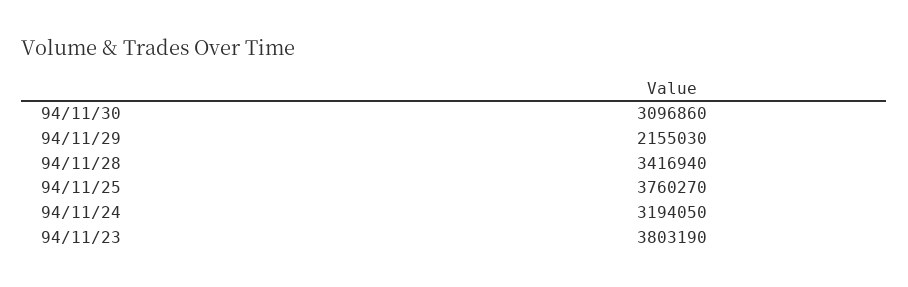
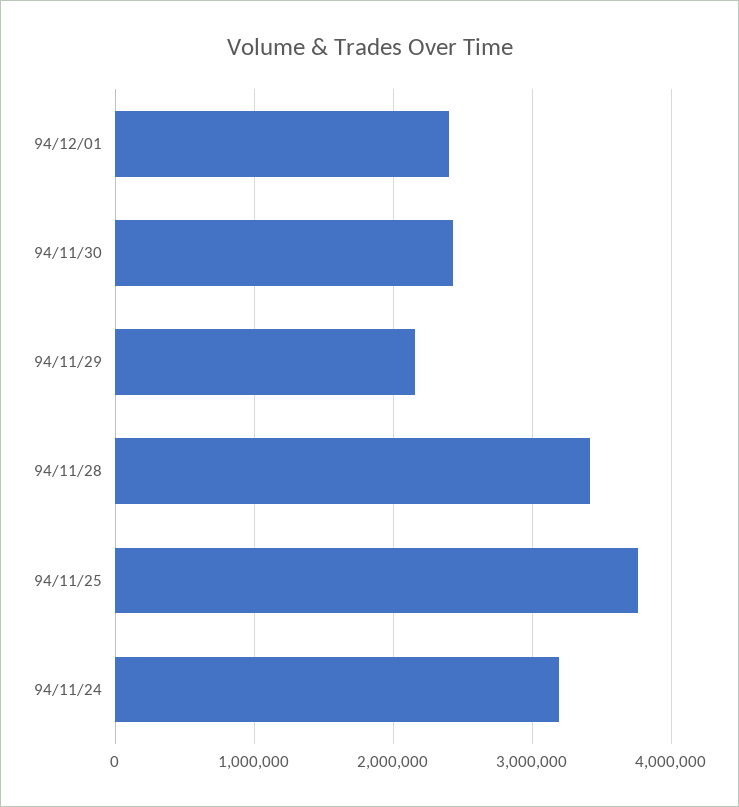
94/11/30: 3096860 -> 2400000
94/11/23: 3803190 -> none
94/12/01: none -> 2400000

